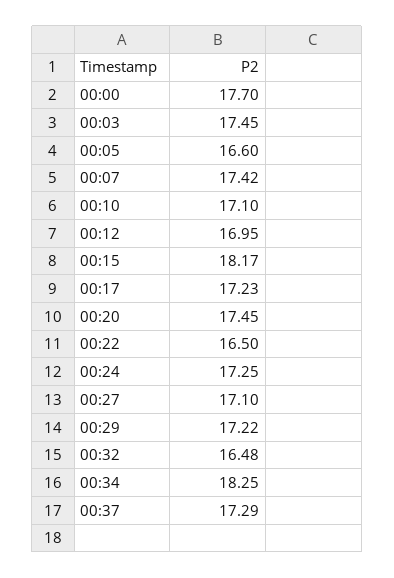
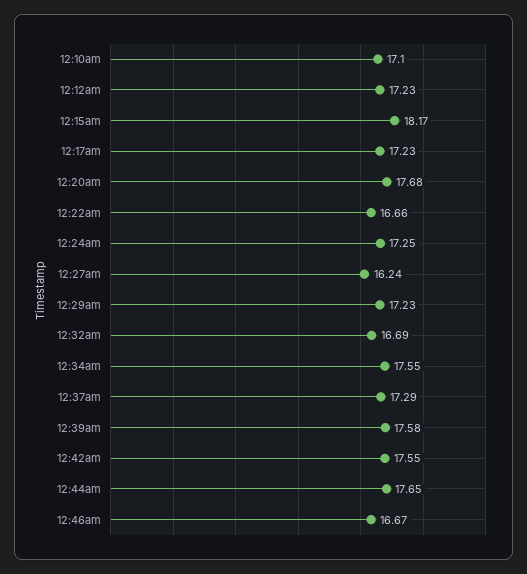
00:00: 17.7 -> none
00:03: 17.45 -> none
00:05: 16.6 -> none
00:07: 17.42 -> none
00:12: 16.95 -> 17.23
00:20: 17.45 -> 17.68
00:22: 16.5 -> 16.66
00:27: 17.1 -> 16.24
00:29: 17.22 -> 17.23
00:32: 16.48 -> 16.69
00:34: 18.25 -> 17.55
12:39am: none -> 17.58
12:42am: none -> 17.55
12:44am: none -> 17.65
12:46am: none -> 16.67

